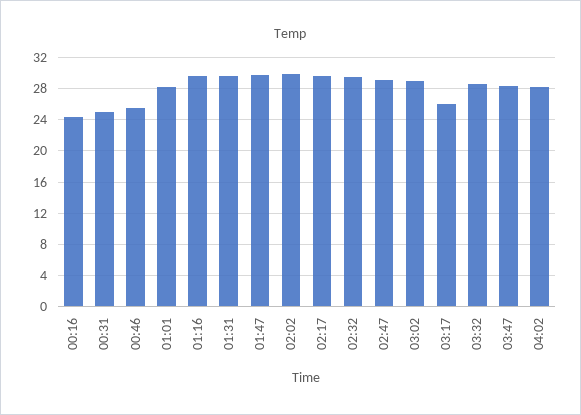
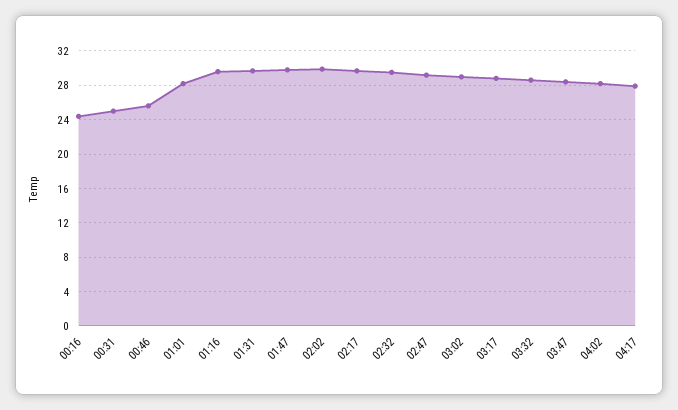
03:17: 26 -> 29
04:17: none -> 28

